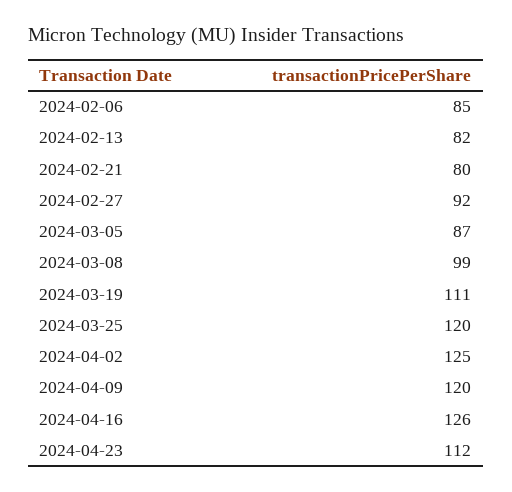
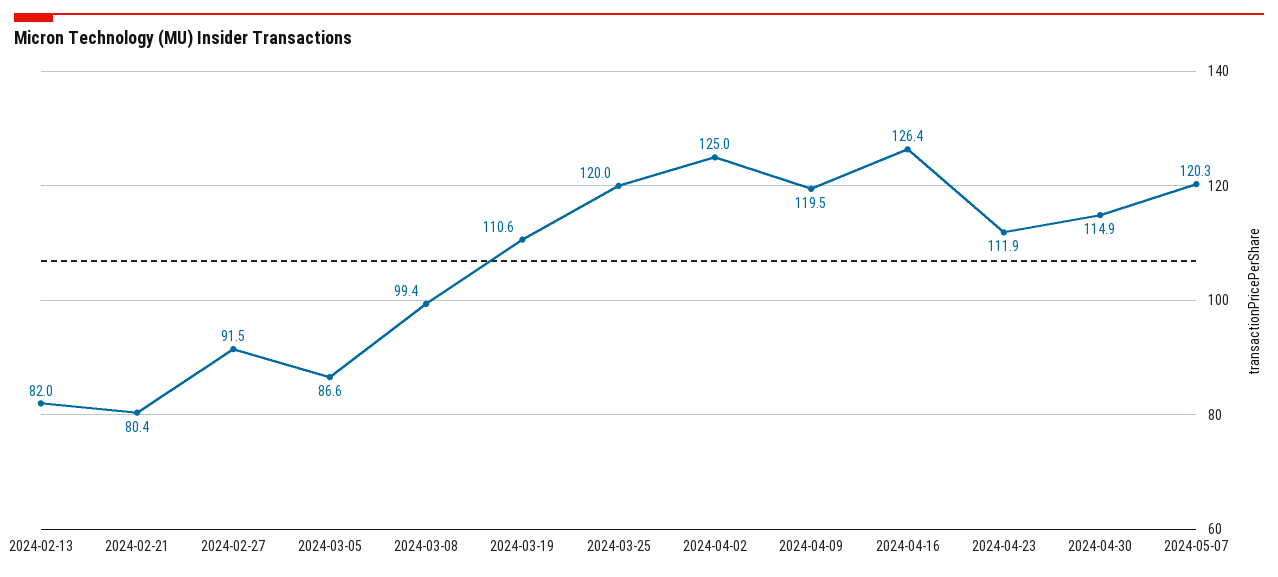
2024-02-06: 85 -> none
2024-04-30: none -> 114.9
2024-05-07: none -> 120.3

